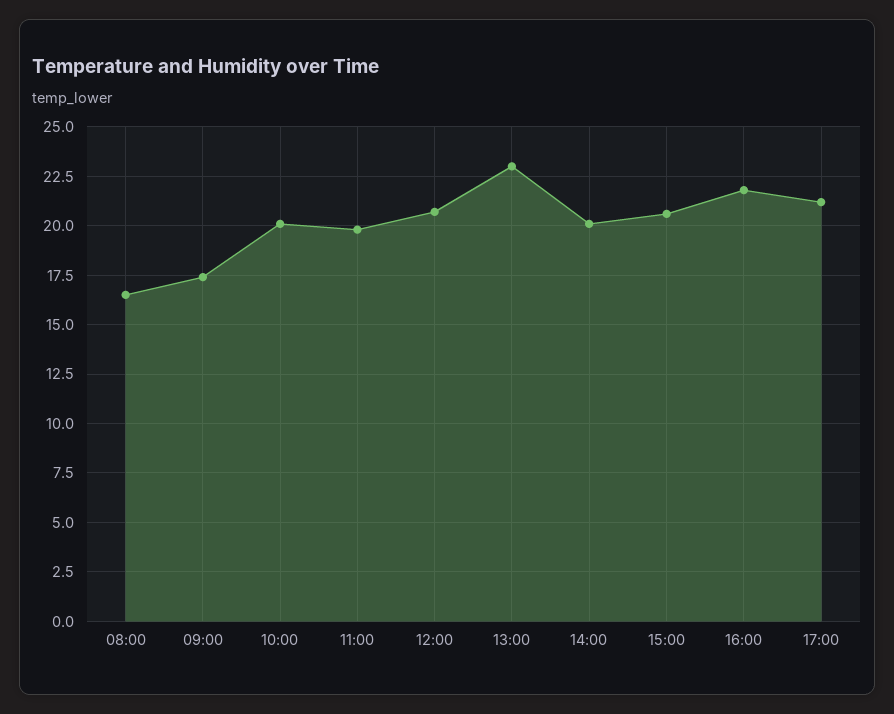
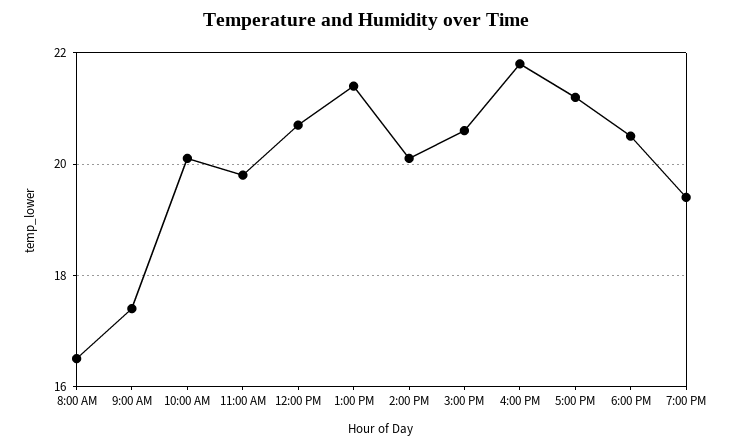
13:00: 23 -> 21.5
6:00 PM: none -> 20.5
7:00 PM: none -> 19.5

